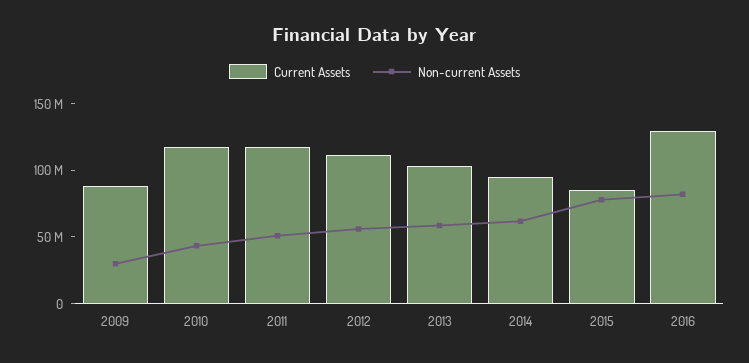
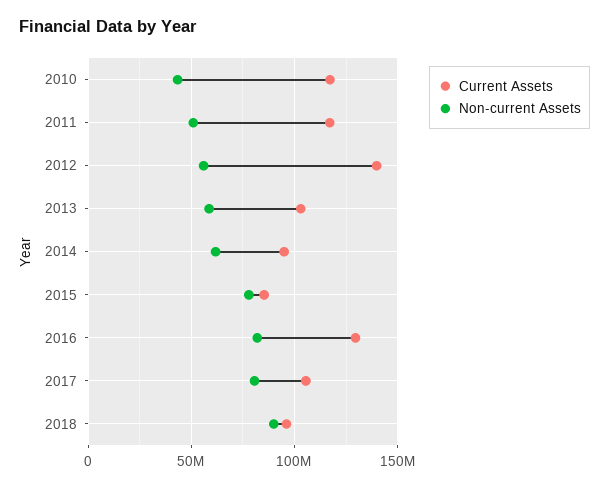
Current Assets, 2009: 90000000 -> none
Non-current Assets, 2009: 30000000 -> none
Current Assets, 2012: 110000000 -> 140000000
Current Assets, 2017: none -> 105000000
Non-current Assets, 2017: none -> 80000000
Current Assets, 2018: none -> 95000000
Non-current Assets, 2018: none -> 90000000

